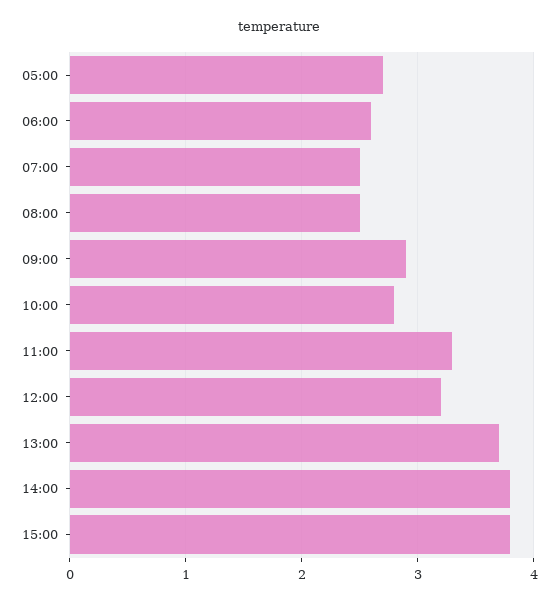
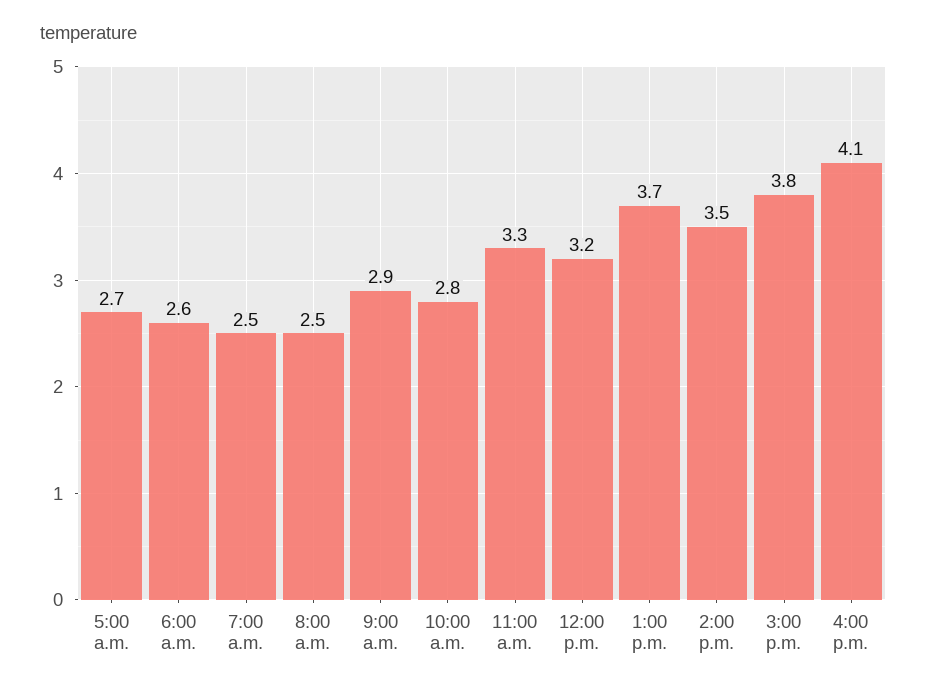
14:00: 3.8 -> 3.5
4:00 p.m.: none -> 4.1

